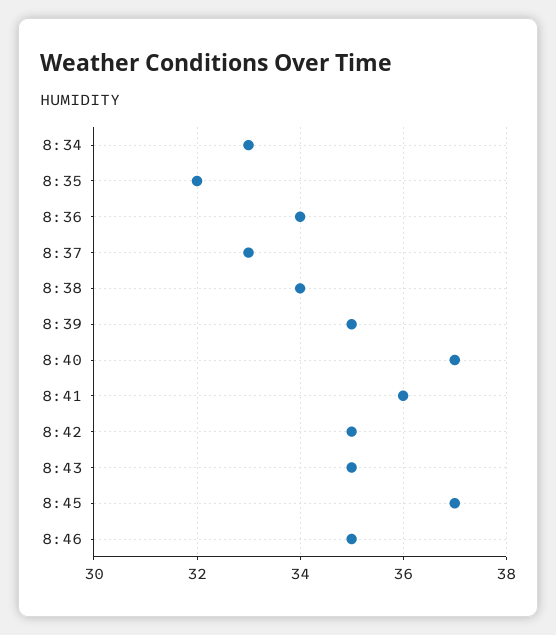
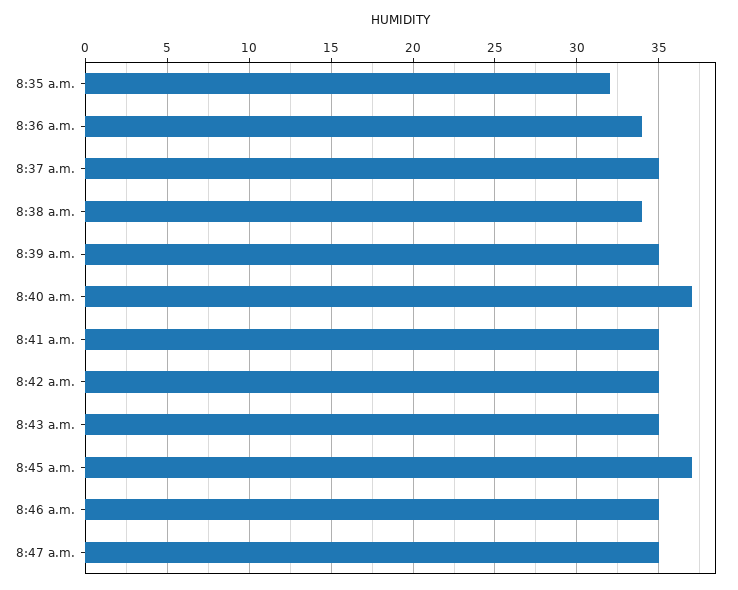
8:34: 33 -> none
8:37: 33 -> 35
8:41: 36 -> 35
8:47 a.m.: none -> 35

